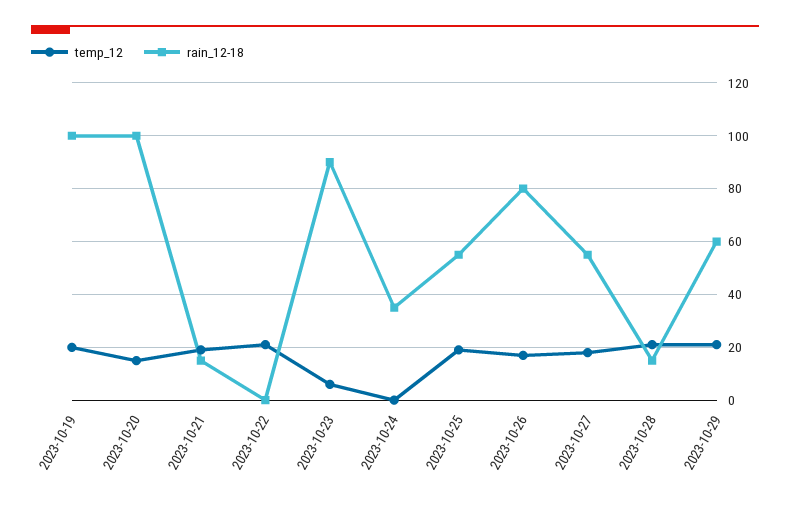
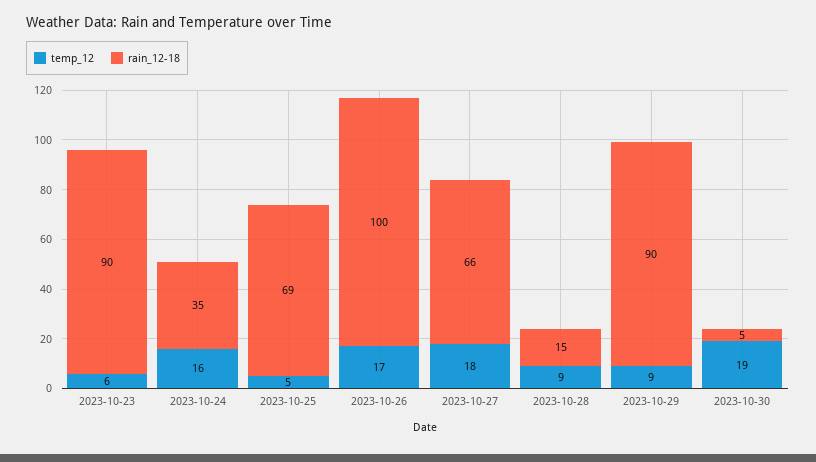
temp_12, 2023-10-19: 20 -> none
rain_12-18, 2023-10-19: 100 -> none
temp_12, 2023-10-20: 15 -> none
rain_12-18, 2023-10-20: 100 -> none
temp_12, 2023-10-21: 20 -> none
rain_12-18, 2023-10-21: 15 -> none
temp_12, 2023-10-22: 20 -> none
rain_12-18, 2023-10-22: 0 -> none
temp_12, 2023-10-24: 0 -> 16
temp_12, 2023-10-25: 20 -> 5
rain_12-18, 2023-10-25: 55 -> 69
rain_12-18, 2023-10-26: 80 -> 100
rain_12-18, 2023-10-27: 55 -> 66
temp_12, 2023-10-28: 20 -> 9
temp_12, 2023-10-29: 20 -> 9
rain_12-18, 2023-10-29: 60 -> 90
temp_12, 2023-10-30: none -> 19
rain_12-18, 2023-10-30: none -> 5

